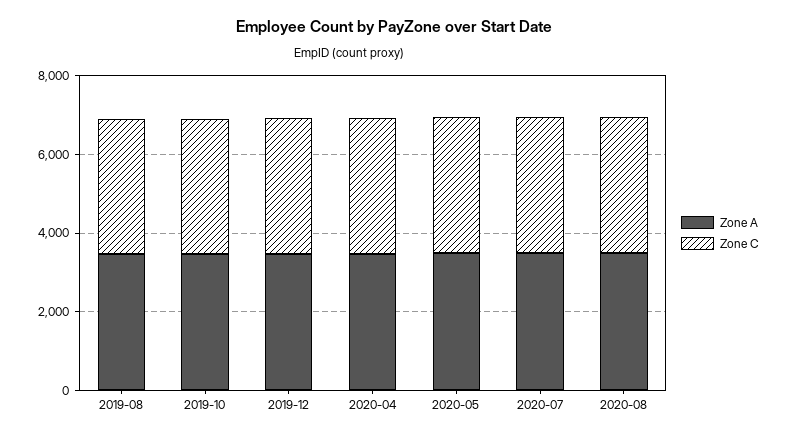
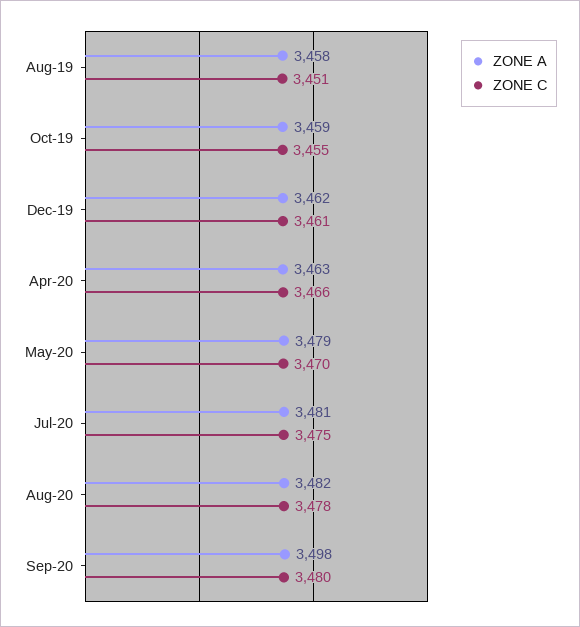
Zone A, Sep-20: none -> 3498
Zone C, Sep-20: none -> 3480

